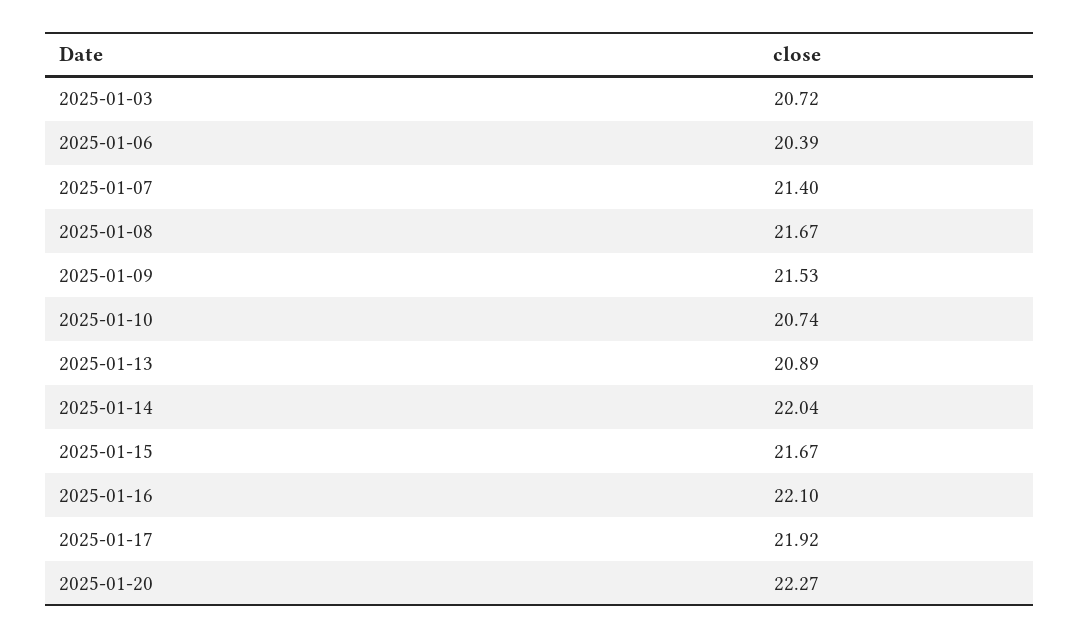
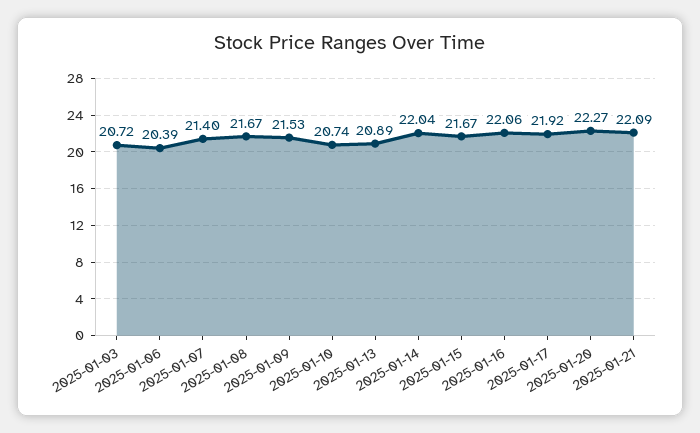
2025-01-16: 22.1 -> 22.06
2025-01-21: none -> 22.09

